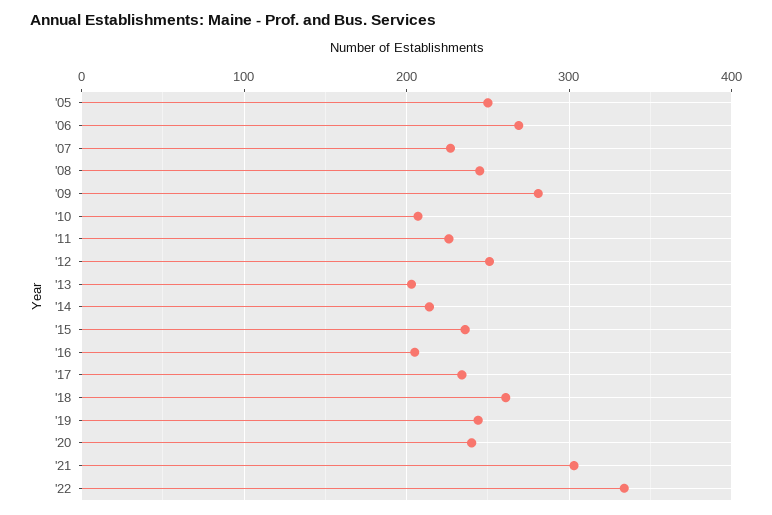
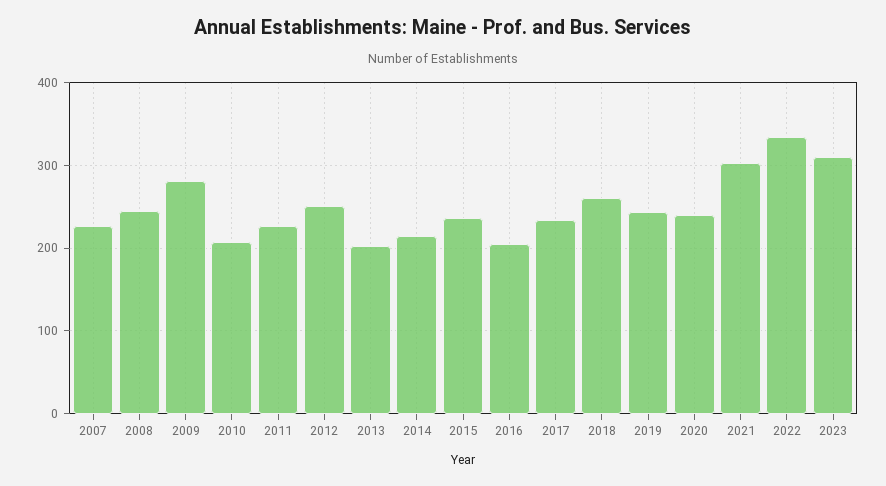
'05: 250 -> none
'06: 270 -> none
2023: none -> 310

